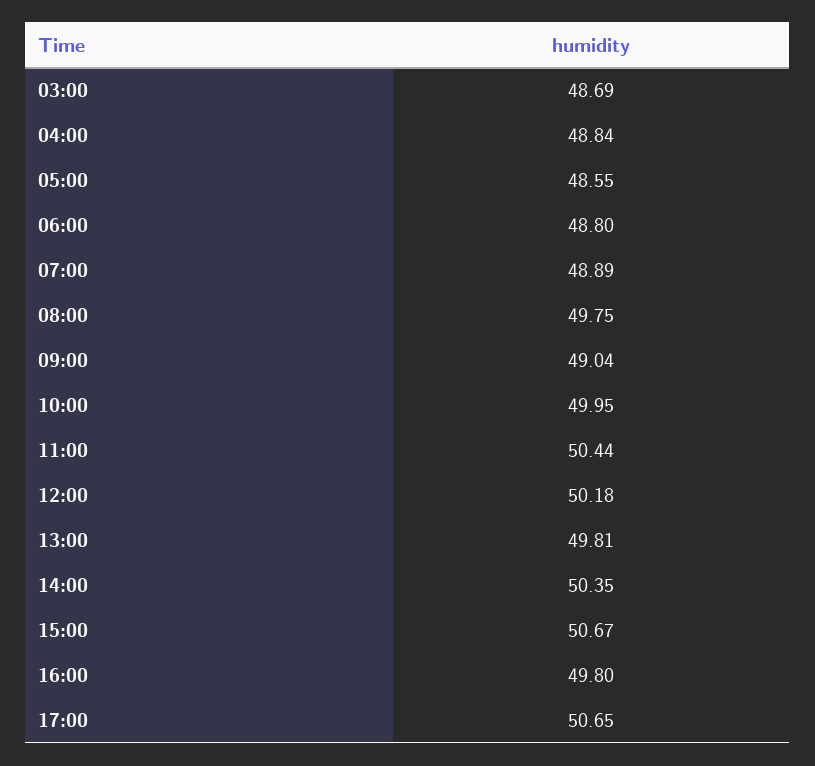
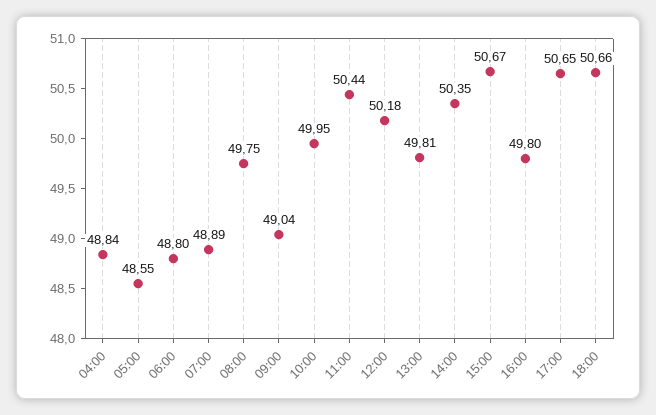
03:00: 48.69 -> none
18:00: none -> 50.66

